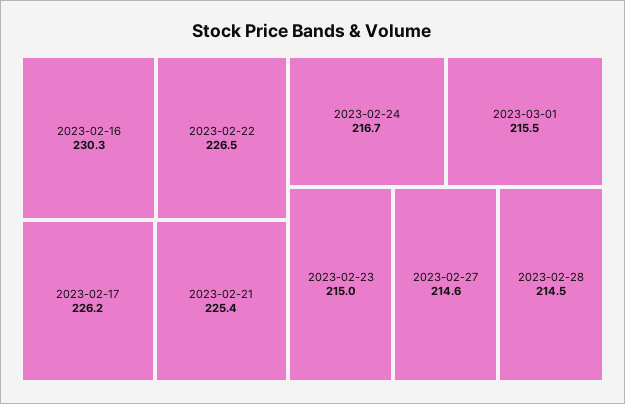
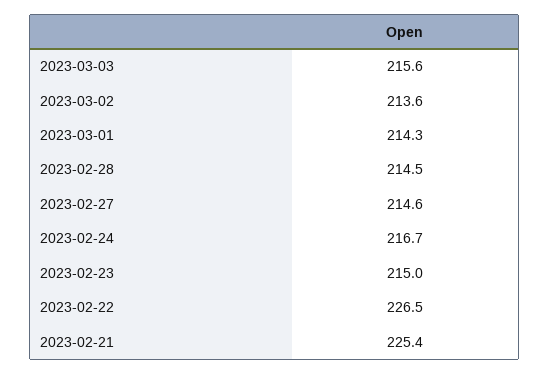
2023-02-16: 230.3 -> none
2023-02-17: 226.2 -> none
2023-03-01: 215.5 -> 214.3
2023-03-03: none -> 215.6
2023-03-02: none -> 213.6

